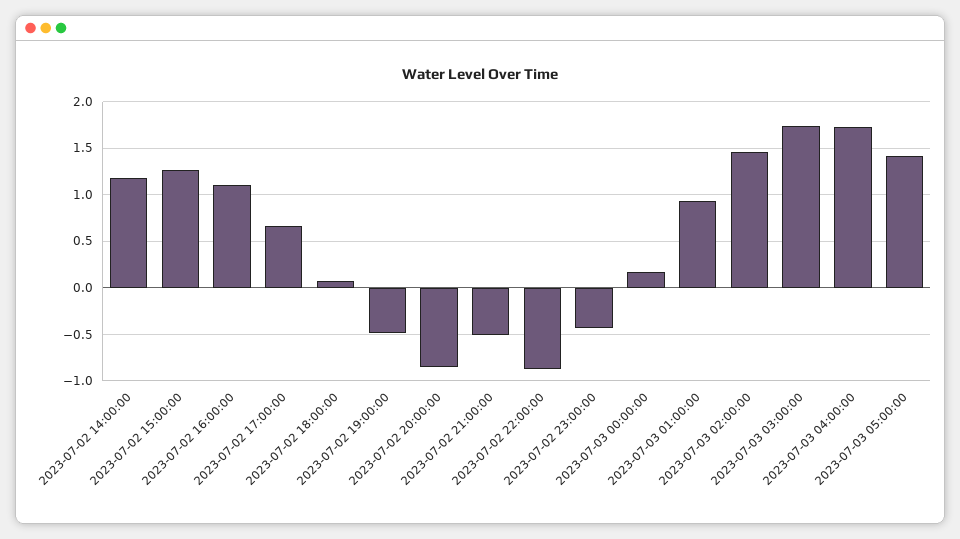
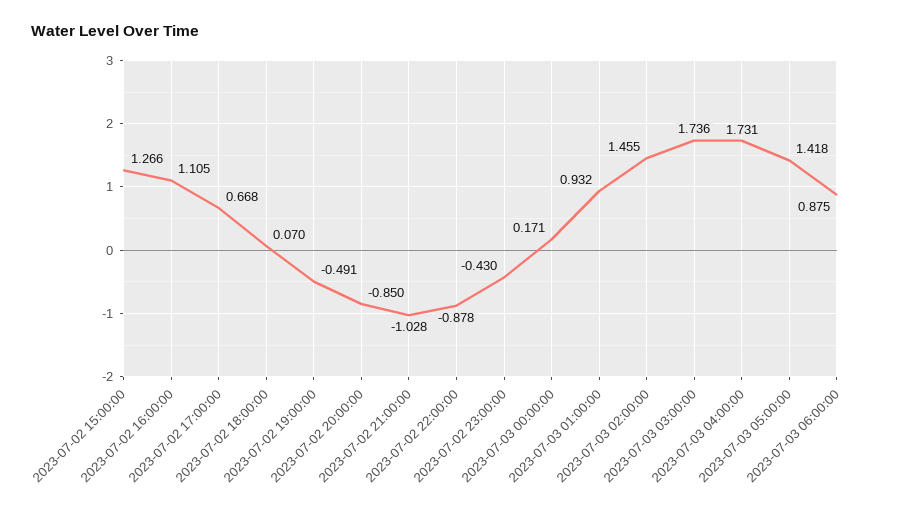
2023-07-02 14:00:00: 1.2 -> none
2023-07-02 21:00:00: -0.5 -> -1.028
2023-07-03 06:00:00: none -> 0.875

